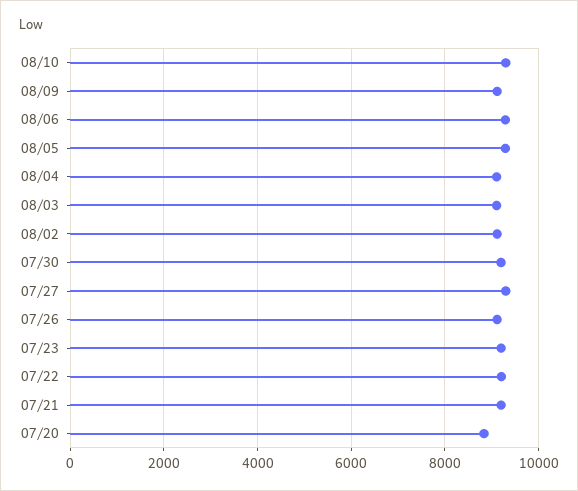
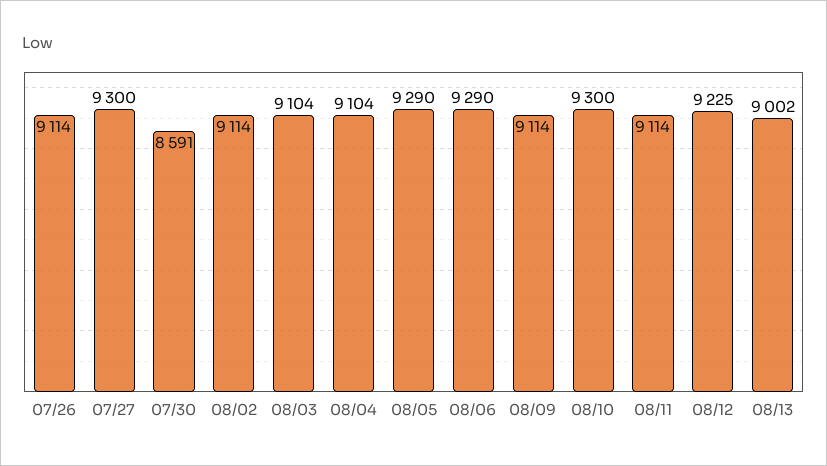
07/30: 9200 -> 8591
07/23: 9200 -> none
07/22: 9200 -> none
07/21: 9200 -> none
07/20: 8800 -> none
08/11: none -> 9114
08/12: none -> 9225
08/13: none -> 9002

